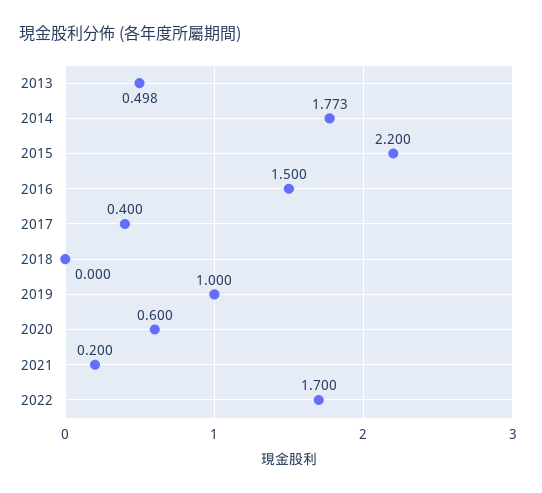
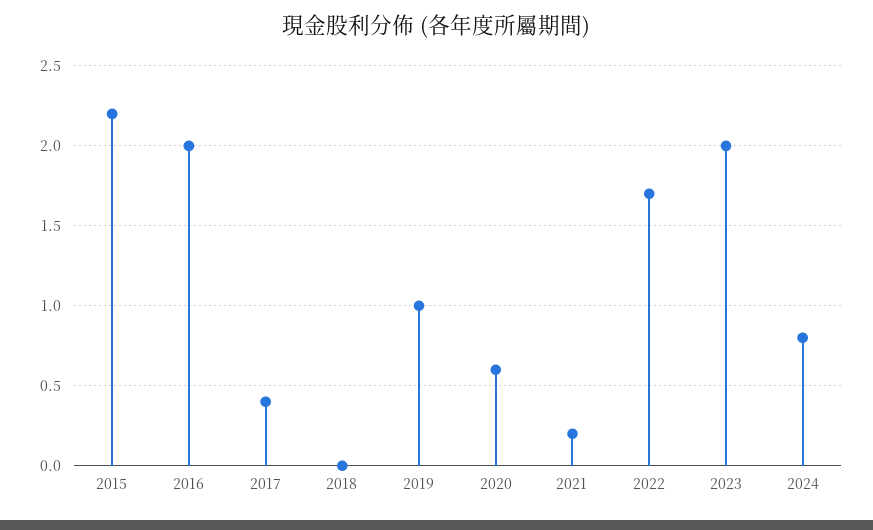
2013: 0.498 -> none
2014: 1.773 -> none
2016: 1.5 -> 2
2023: none -> 2
2024: none -> 0.8

